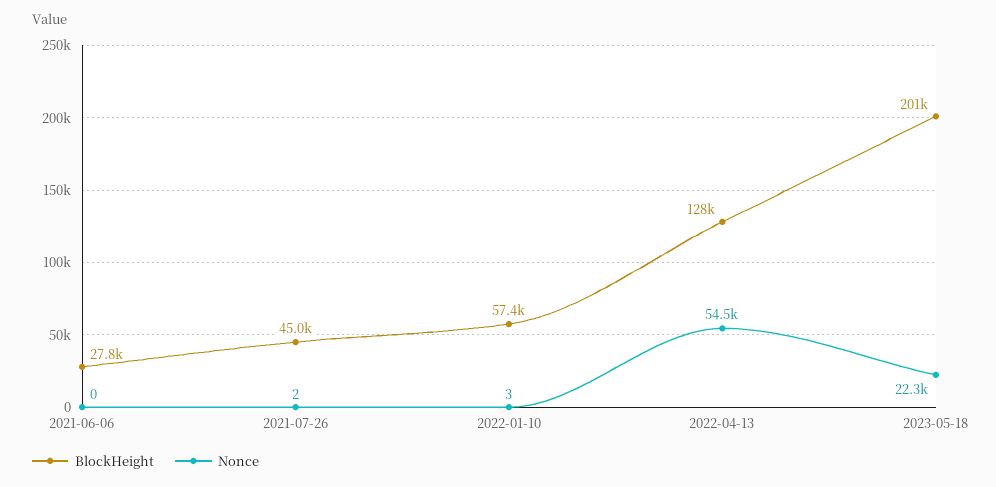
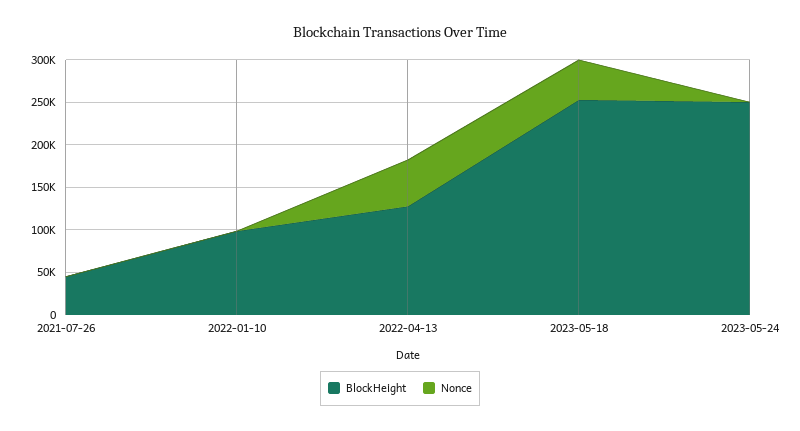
BlockHeight, 2021-06-06: 27800 -> none
Nonce, 2021-06-06: 0 -> none
BlockHeight, 2022-01-10: 57400 -> 100000
BlockHeight, 2023-05-18: 201000 -> 250000
Nonce, 2023-05-18: 22300 -> 50000
BlockHeight, 2023-05-24: none -> 250000
Nonce, 2023-05-24: none -> 0

